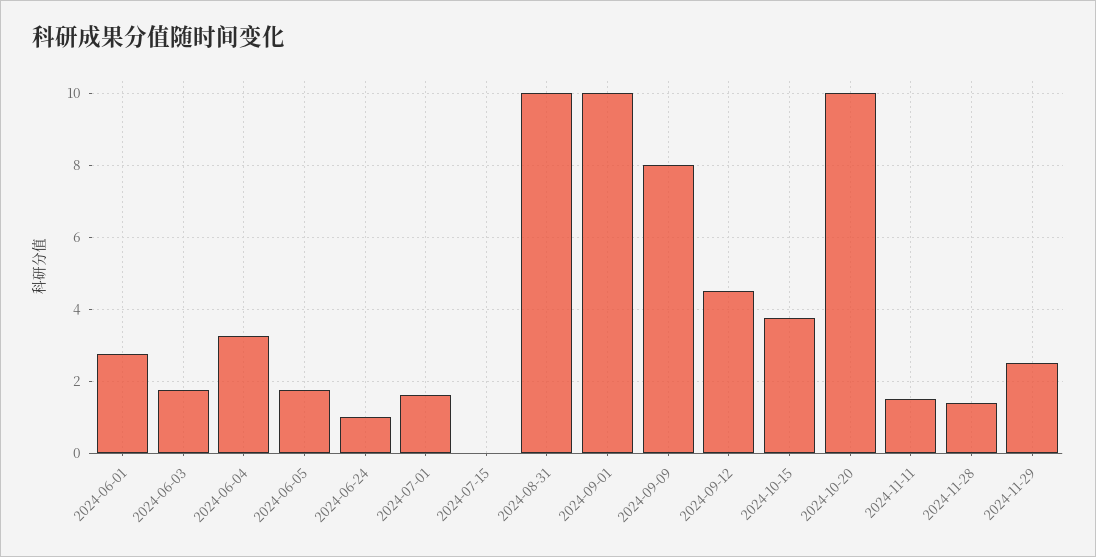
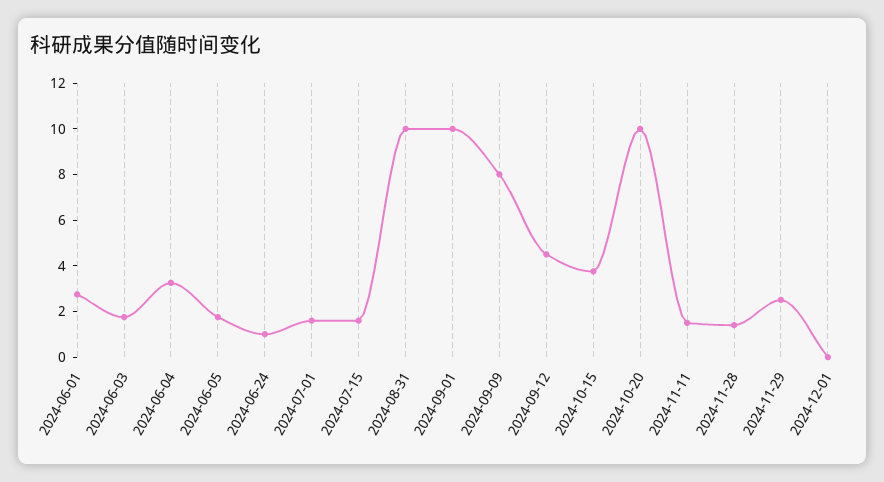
2024-07-15: 0 -> 1.5
2024-12-01: none -> 0

